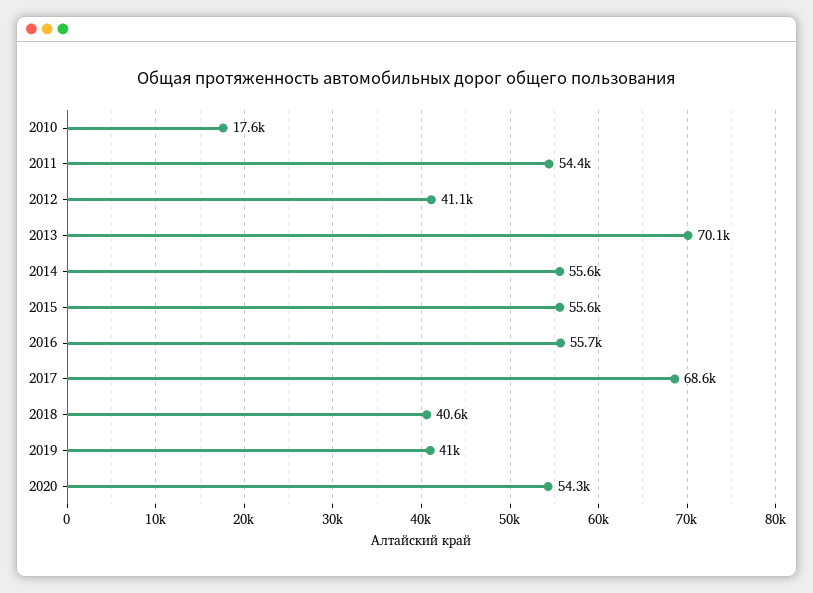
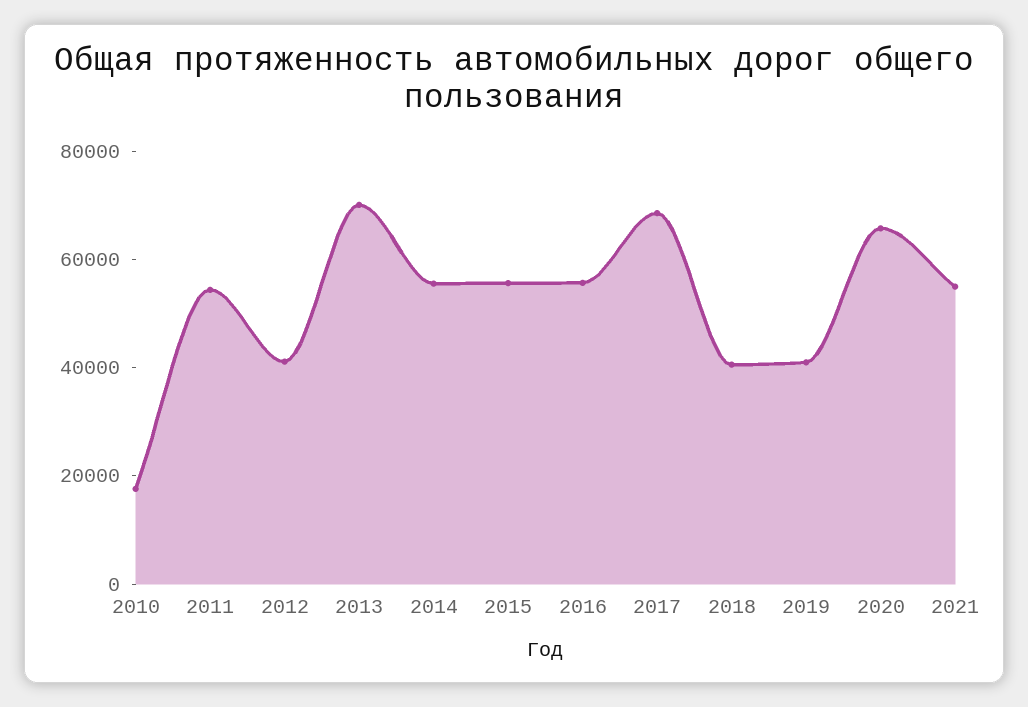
2020: 54300 -> 65000
2021: none -> 55000

